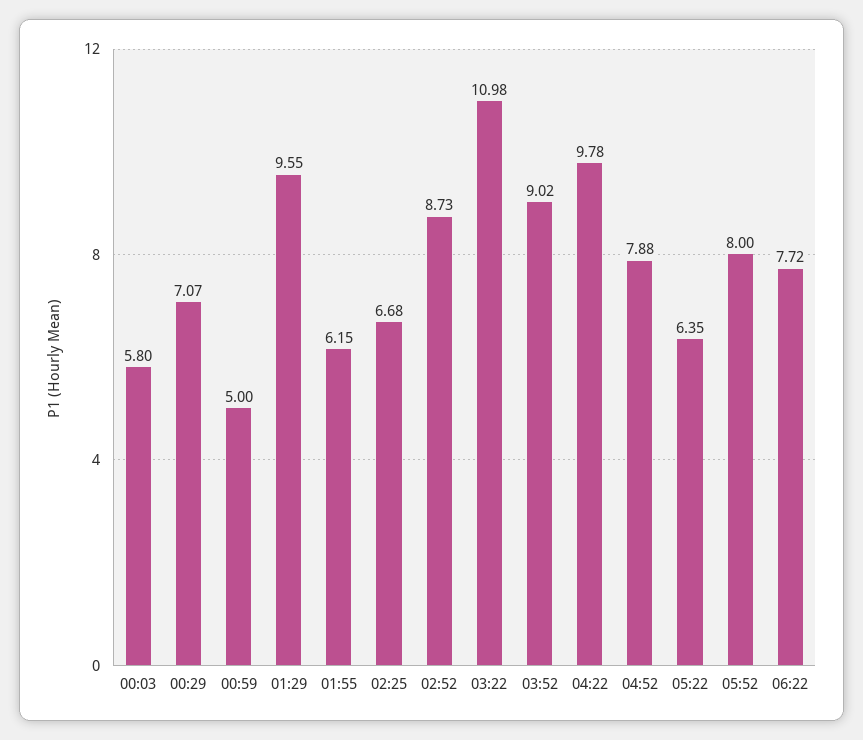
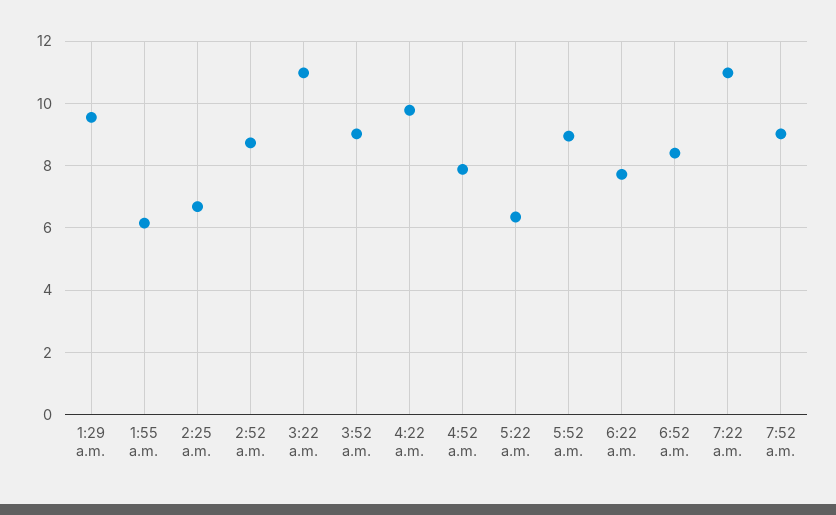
00:03: 5.8 -> none
00:29: 7.07 -> none
00:59: 5 -> none
05:52: 8 -> 9
6:52 a.m.: none -> 8.4
7:22 a.m.: none -> 11
7:52 a.m.: none -> 9

